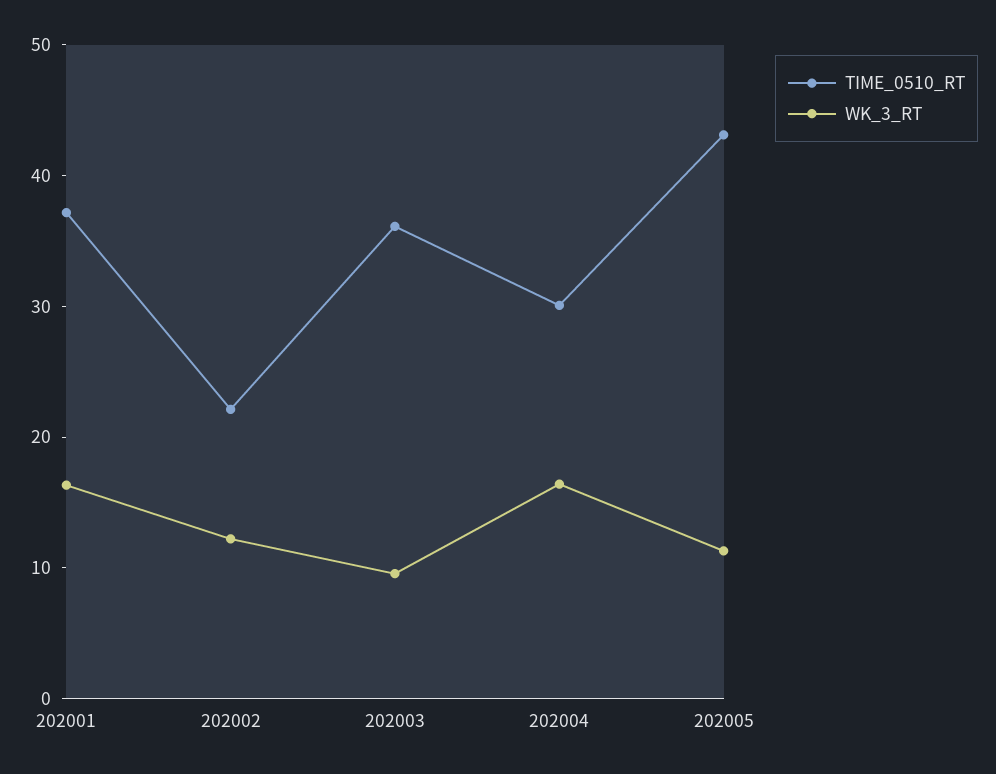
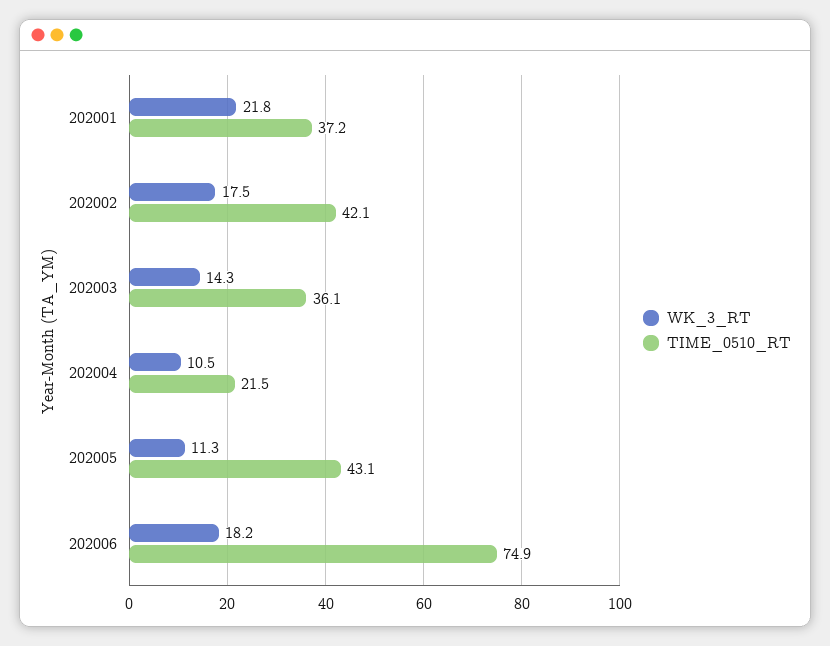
WK_3_RT, 202001: 16 -> 21.8
TIME_0510_RT, 202002: 22 -> 42.1
WK_3_RT, 202002: 12 -> 17.5
WK_3_RT, 202003: 10 -> 14.3
TIME_0510_RT, 202004: 30 -> 21.5
WK_3_RT, 202004: 16 -> 10.5
WK_3_RT, 202006: none -> 18.2
TIME_0510_RT, 202006: none -> 74.9

